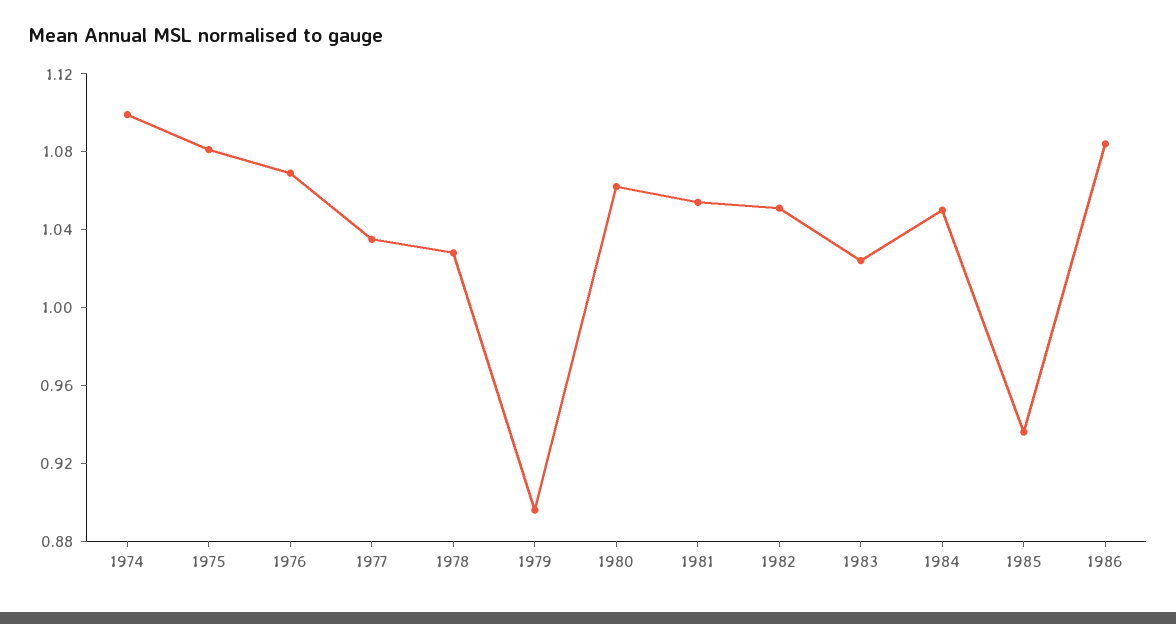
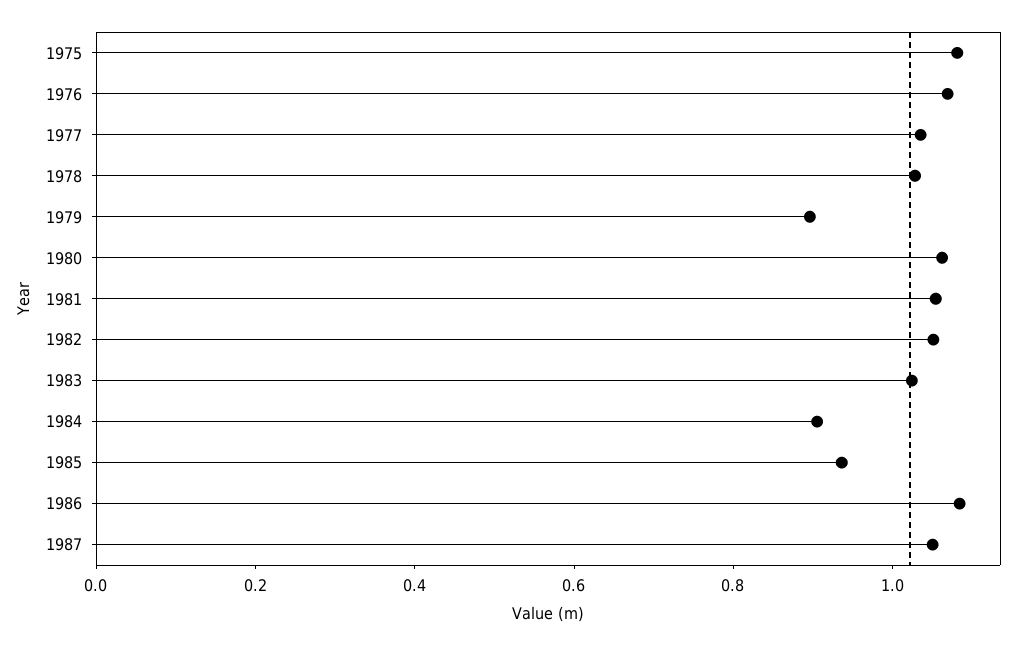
1974: 1.1 -> none
1984: 1.05 -> 0.9
1987: none -> 1.05

